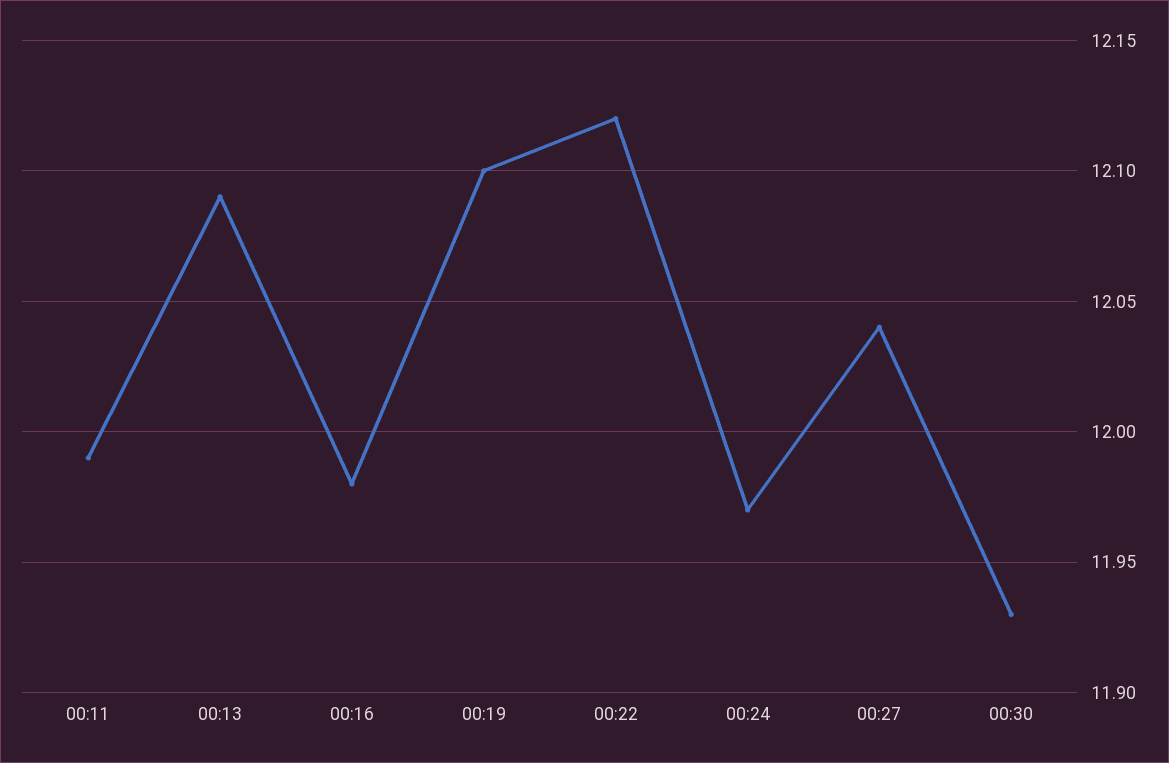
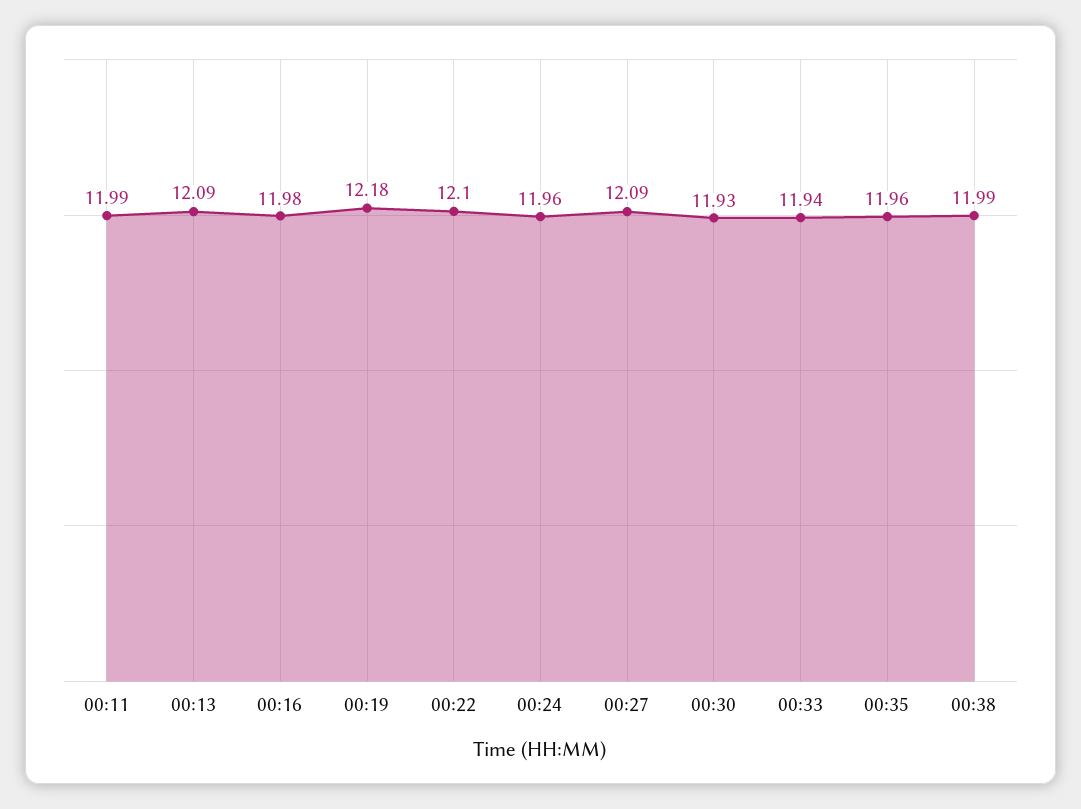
00:19: 12.1 -> 12.18
00:22: 12.12 -> 12.1
00:24: 11.97 -> 11.96
00:27: 12.04 -> 12.09
00:33: none -> 11.94
00:35: none -> 11.96
00:38: none -> 11.99

